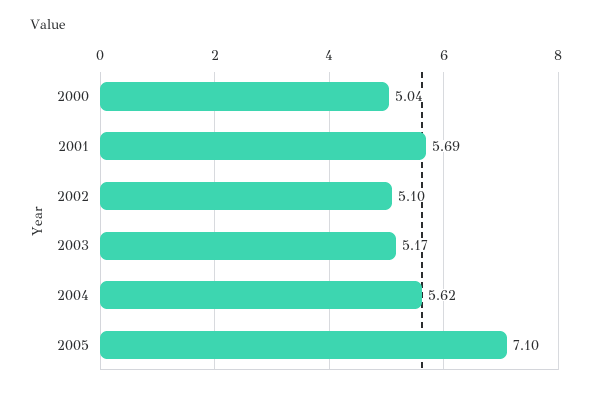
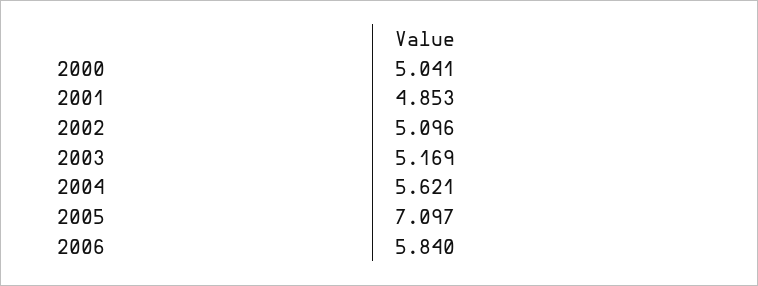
2001: 5.69 -> 4.853
2006: none -> 5.84

